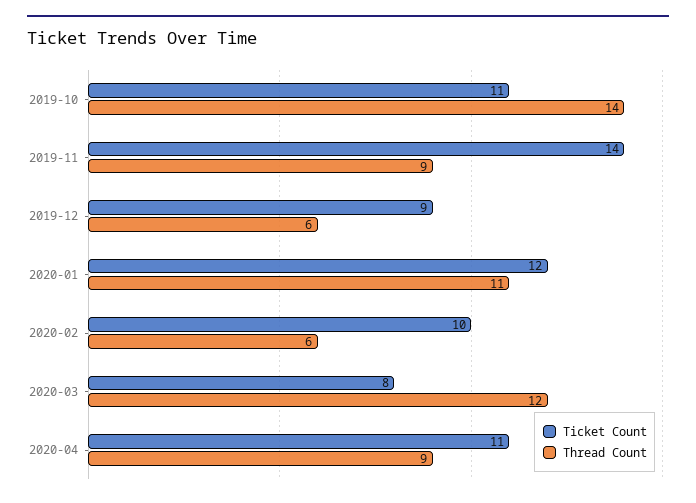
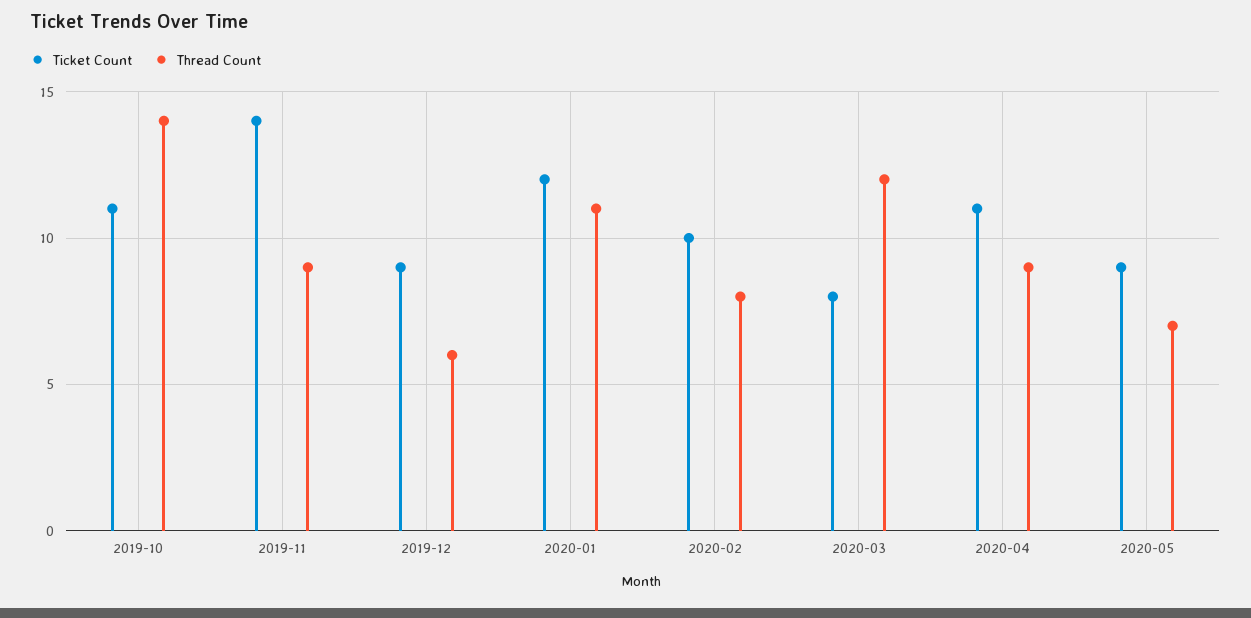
Thread Count, 2020-02: 6 -> 8
Ticket Count, 2020-05: none -> 9
Thread Count, 2020-05: none -> 7

